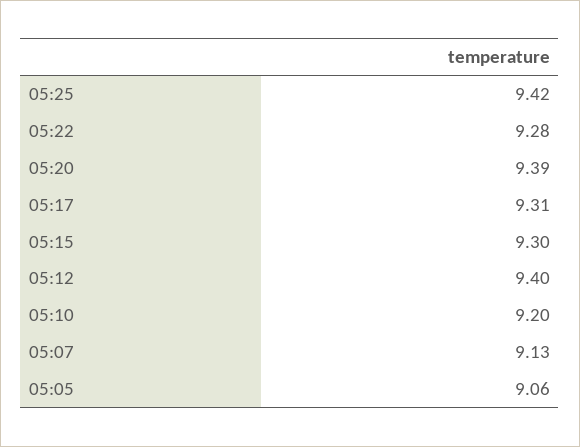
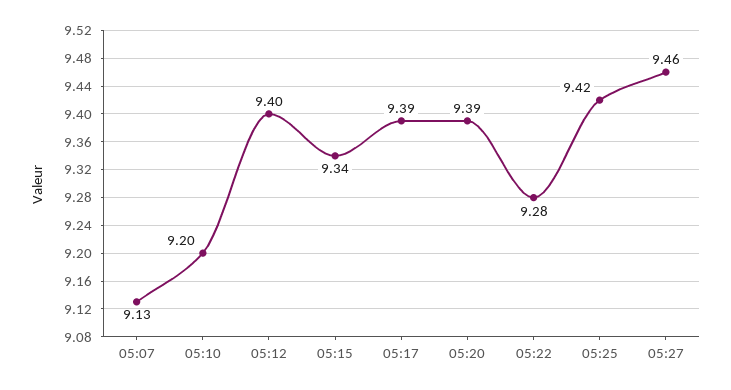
05:17: 9.31 -> 9.39
05:15: 9.3 -> 9.34
05:05: 9.06 -> none
05:27: none -> 9.46

